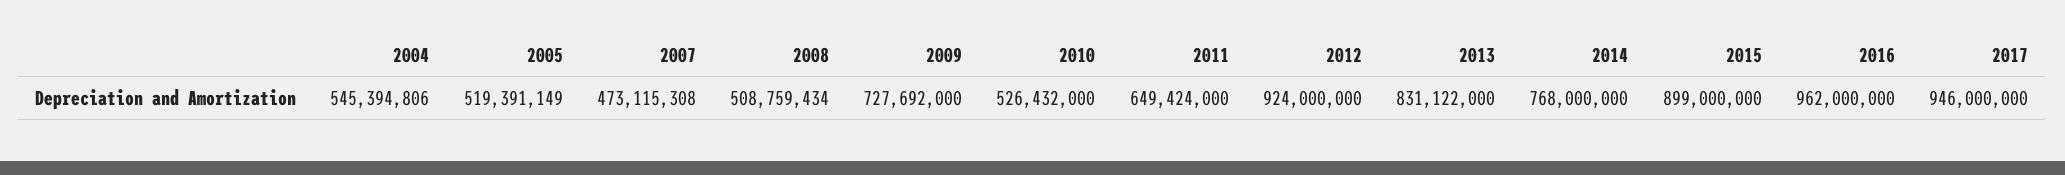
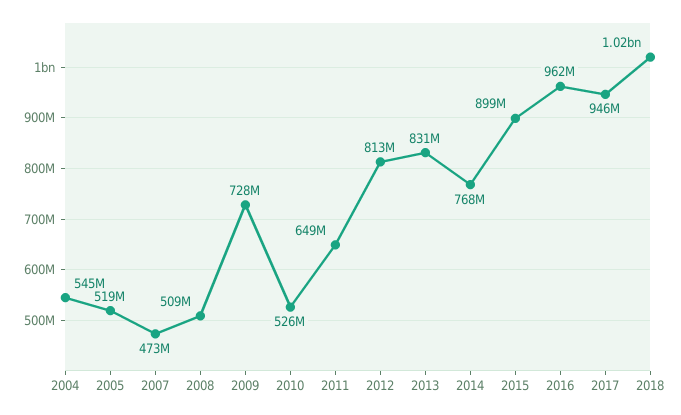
2012: 924000000 -> 813000000
2018: none -> 1020000000

